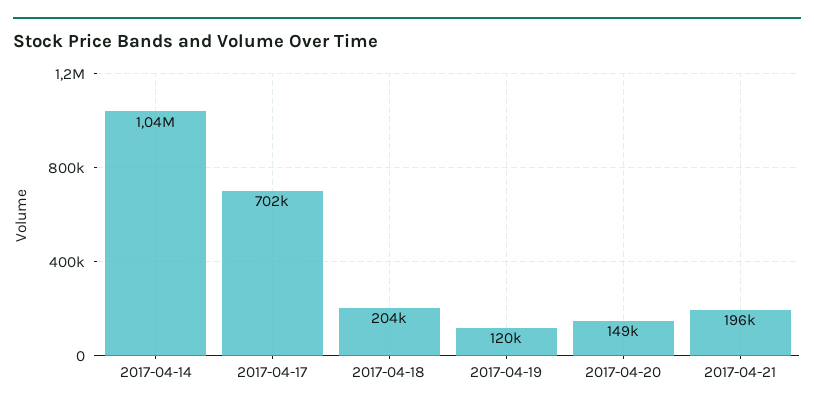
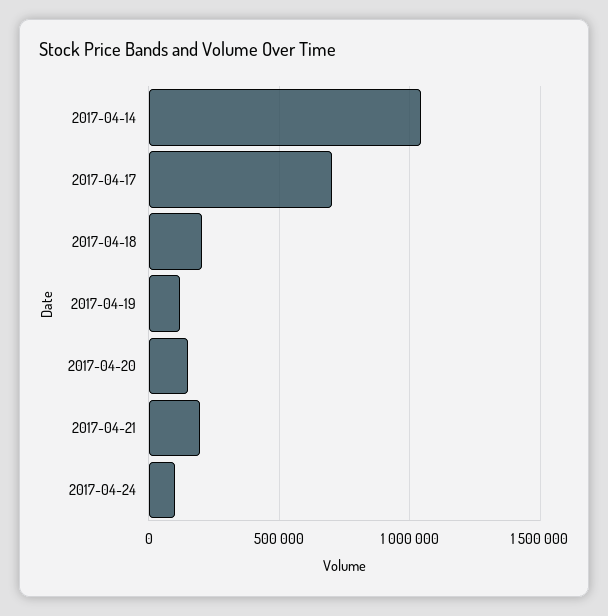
2017-04-24: none -> 100000

